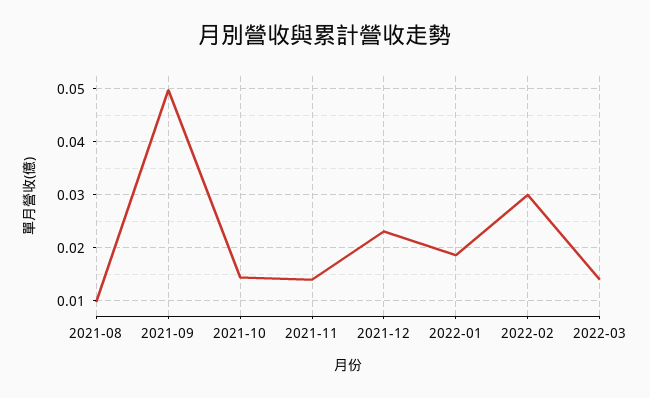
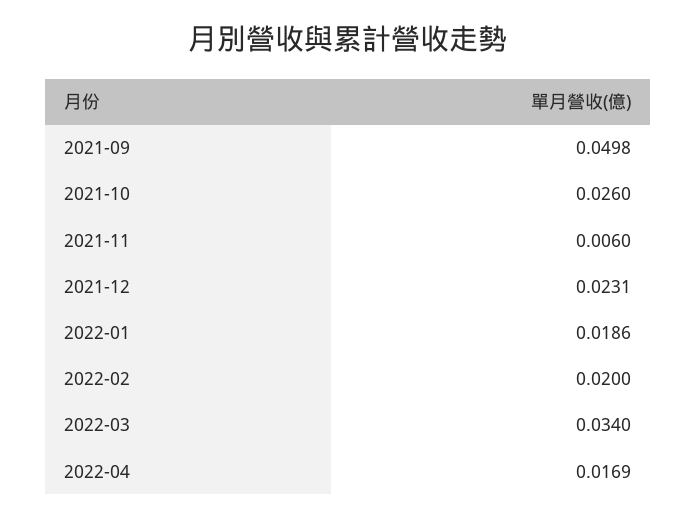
2021-08: 0.01 -> none
2021-10: 0.014 -> 0.026
2021-11: 0.014 -> 0.006
2022-02: 0.03 -> 0.02
2022-03: 0.014 -> 0.034
2022-04: none -> 0.0169

